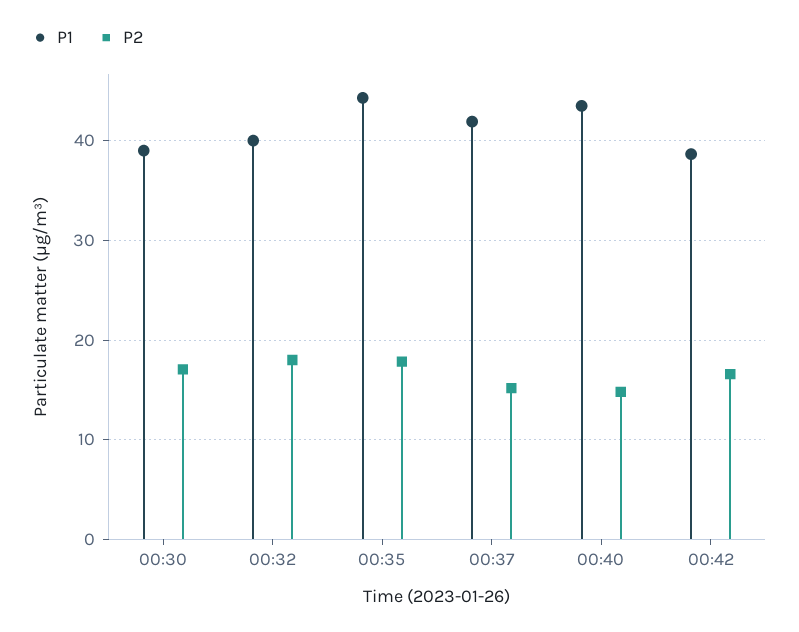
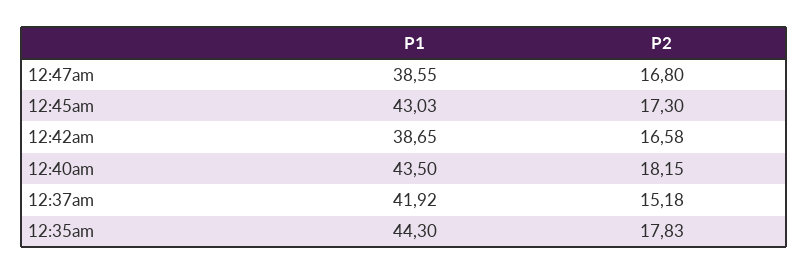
P1, 00:30: 39 -> none
P2, 00:30: 17 -> none
P1, 00:32: 40 -> none
P2, 00:32: 18 -> none
P2, 00:40: 15 -> 18.15
P1, 12:47am: none -> 38.55
P2, 12:47am: none -> 16.8
P1, 12:45am: none -> 43.03
P2, 12:45am: none -> 17.3

